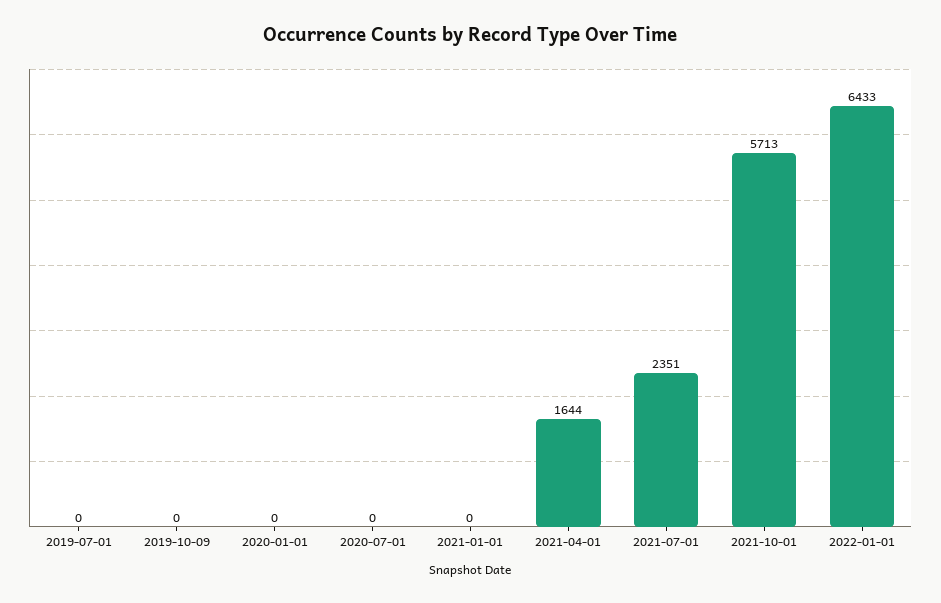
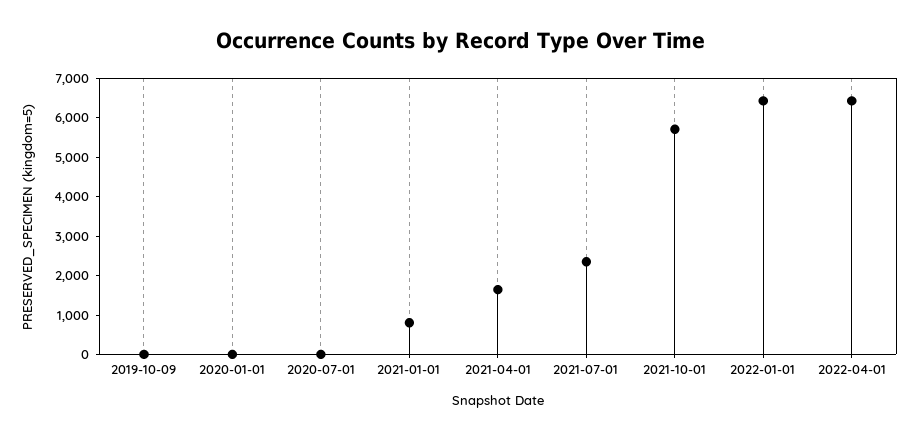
2019-07-01: 0 -> none
2021-01-01: 0 -> 750
2022-04-01: none -> 6500

